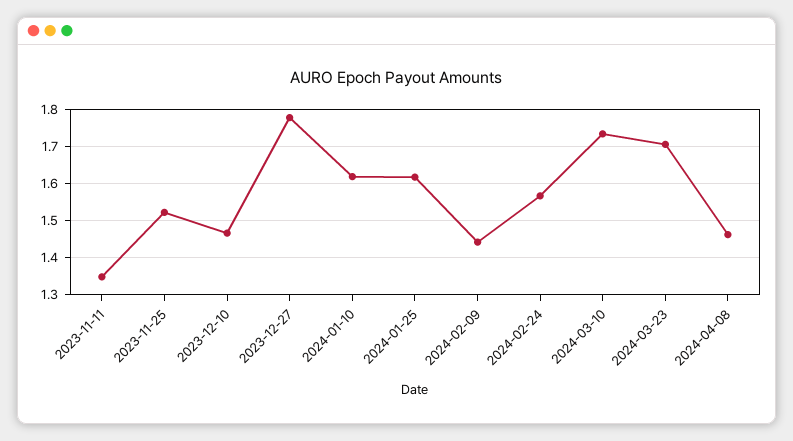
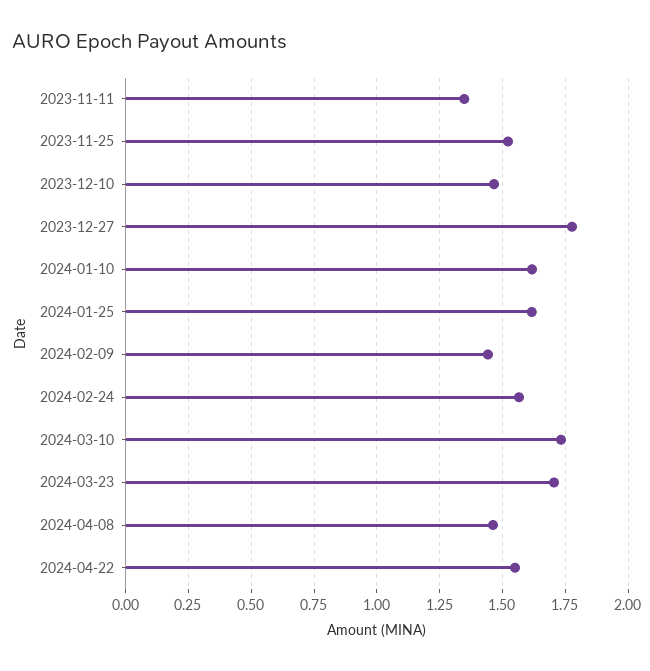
2024-04-22: none -> 1.55

